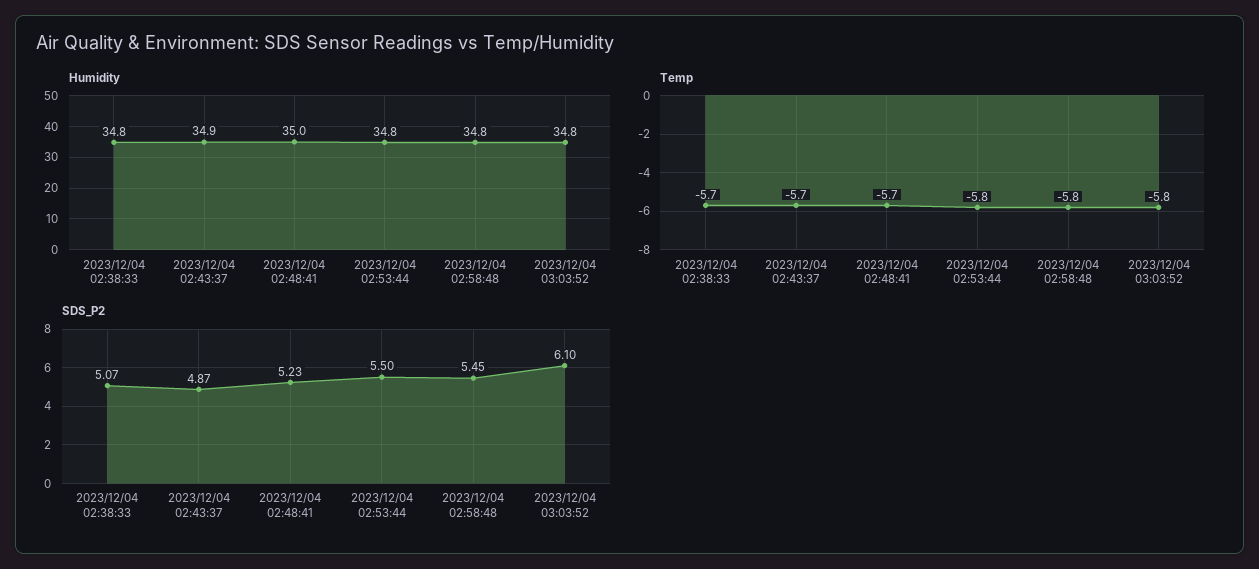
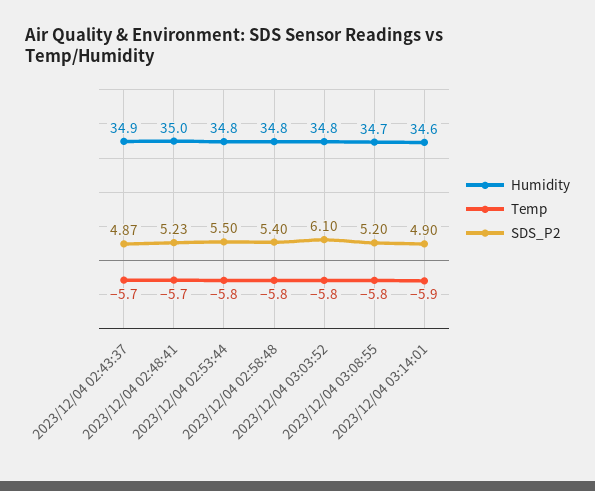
Humidity, 2023/12/04 02:38:33: 34.8 -> none
Temp, 2023/12/04 02:38:33: -5.7 -> none
SDS_P2, 2023/12/04 02:38:33: 5.07 -> none
SDS_P2, 2023/12/04 02:58:48: 5.45 -> 5.4
Humidity, 2023/12/04 03:08:55: none -> 34.7
Temp, 2023/12/04 03:08:55: none -> -5.8
SDS_P2, 2023/12/04 03:08:55: none -> 5.2
Humidity, 2023/12/04 03:14:01: none -> 34.6
Temp, 2023/12/04 03:14:01: none -> -5.9
SDS_P2, 2023/12/04 03:14:01: none -> 4.9

